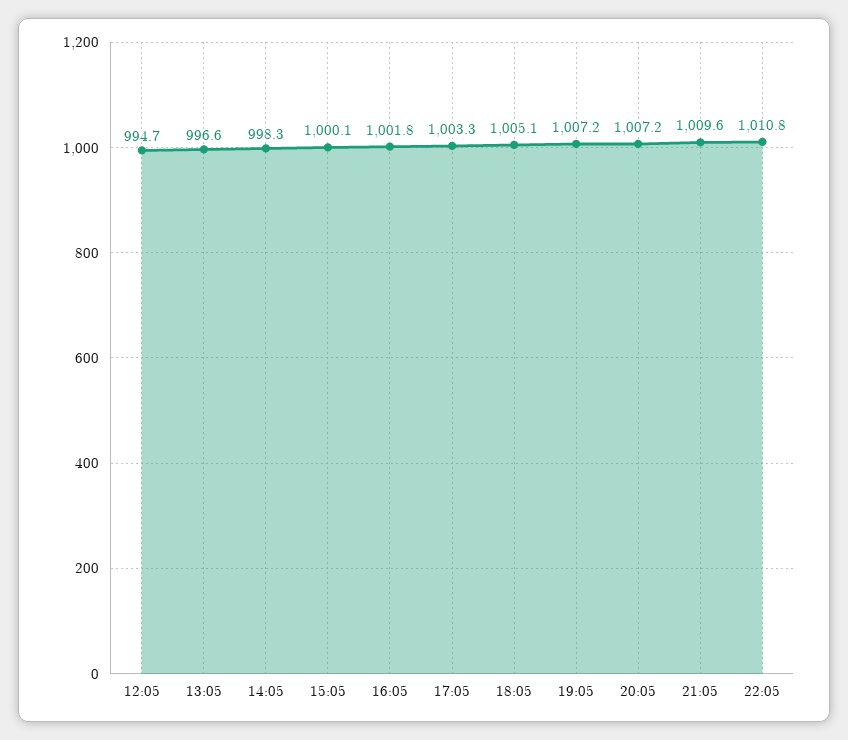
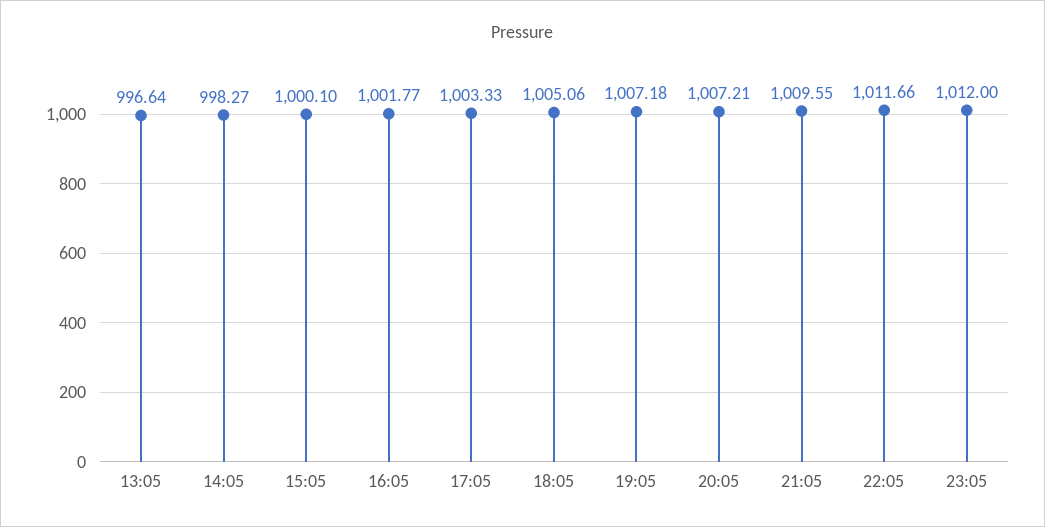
12:05: 994.7 -> none
22:05: 1010.8 -> 1011.66
23:05: none -> 1012

